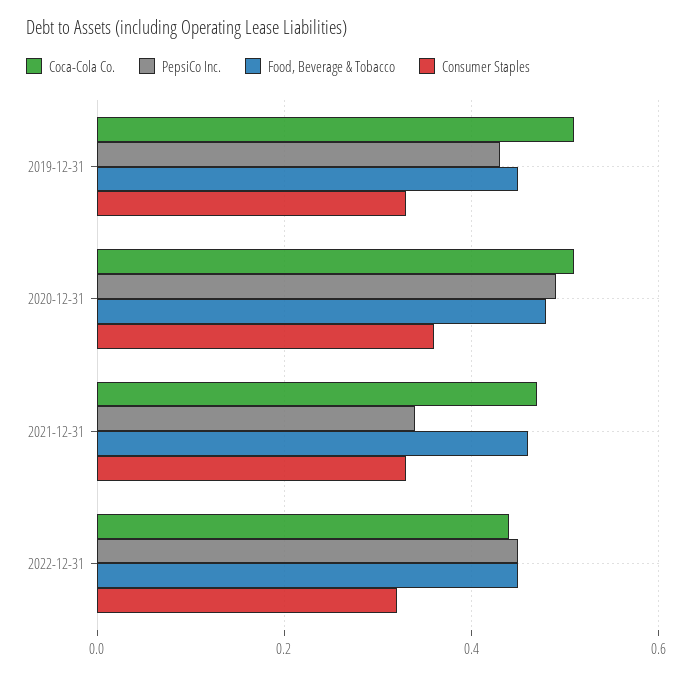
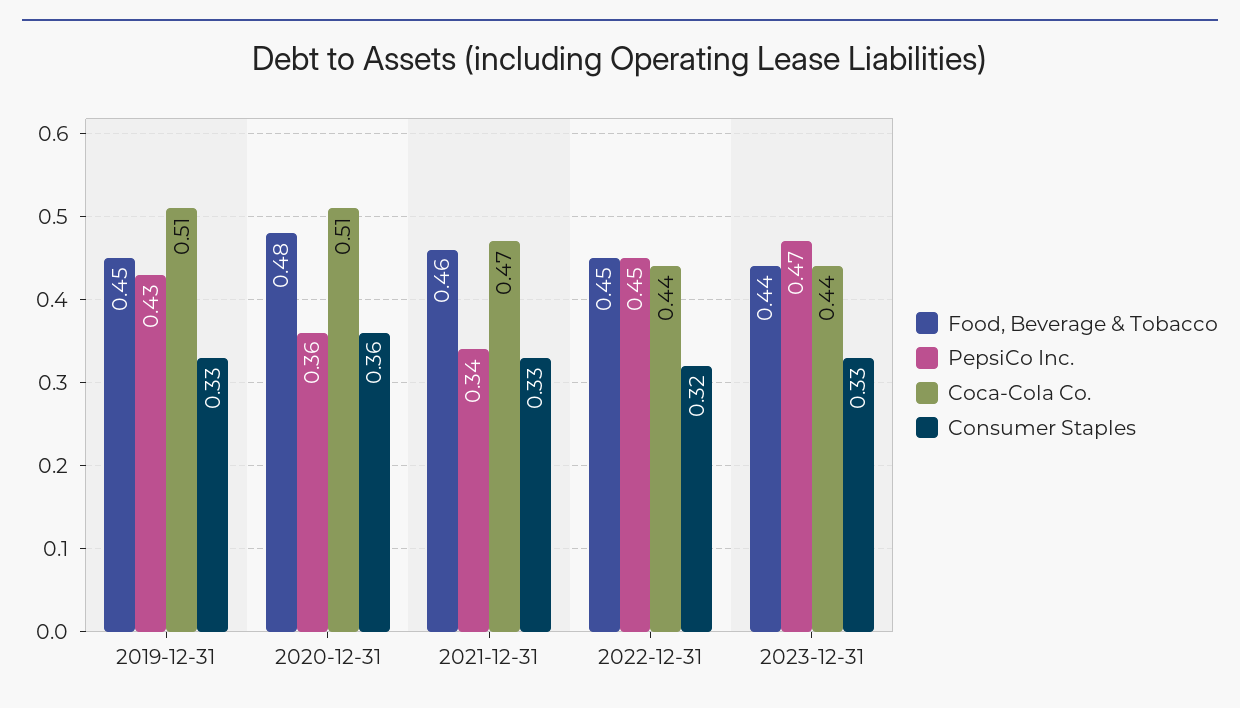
PepsiCo Inc., 2020-12-31: 0.5 -> 0.36
Food, Beverage & Tobacco, 2023-12-31: none -> 0.44
PepsiCo Inc., 2023-12-31: none -> 0.47
Coca-Cola Co., 2023-12-31: none -> 0.44
Consumer Staples, 2023-12-31: none -> 0.33

